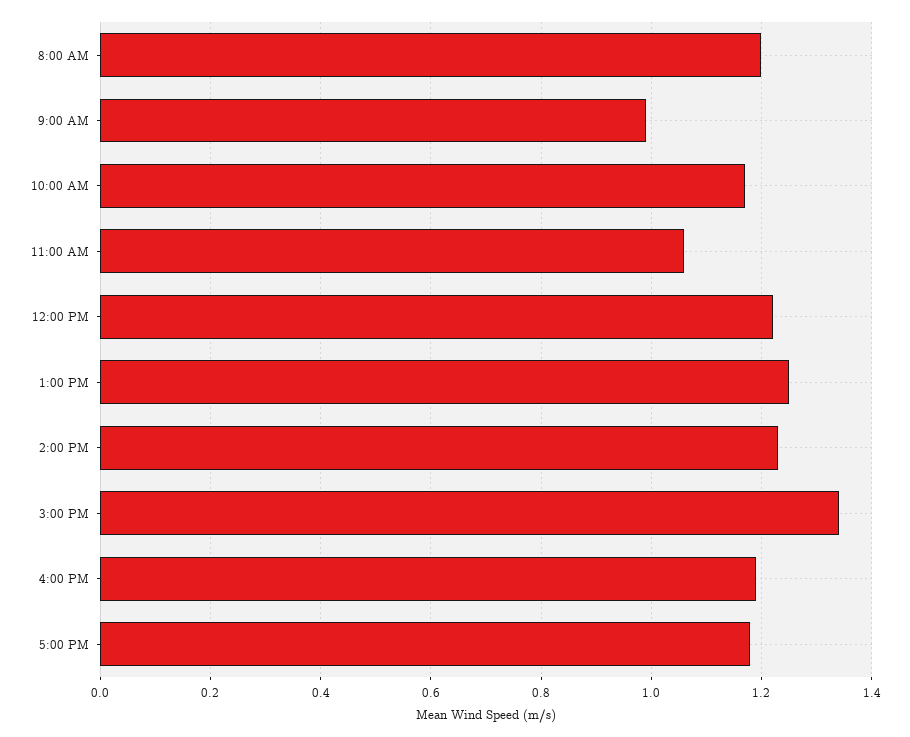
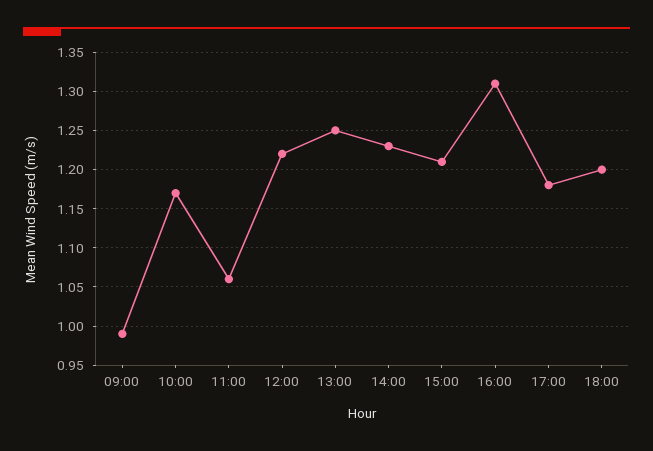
8:00 AM: 1.2 -> none
3:00 PM: 1.35 -> 1.21
4:00 PM: 1.2 -> 1.31
18:00: none -> 1.2

